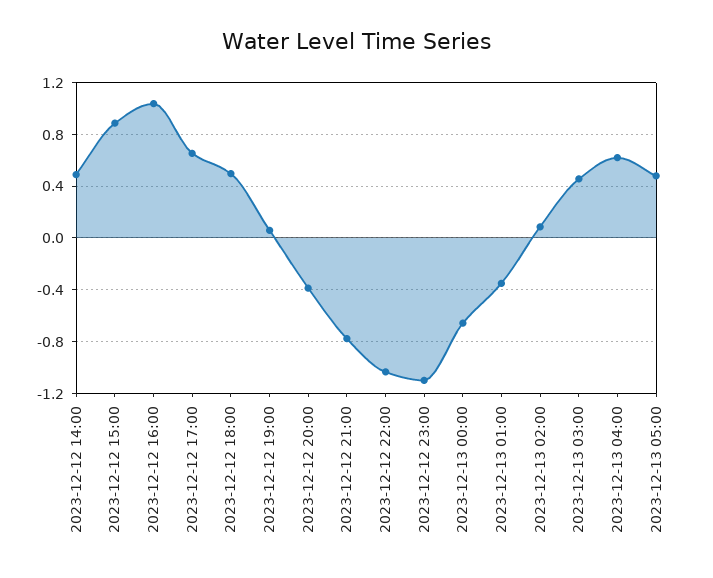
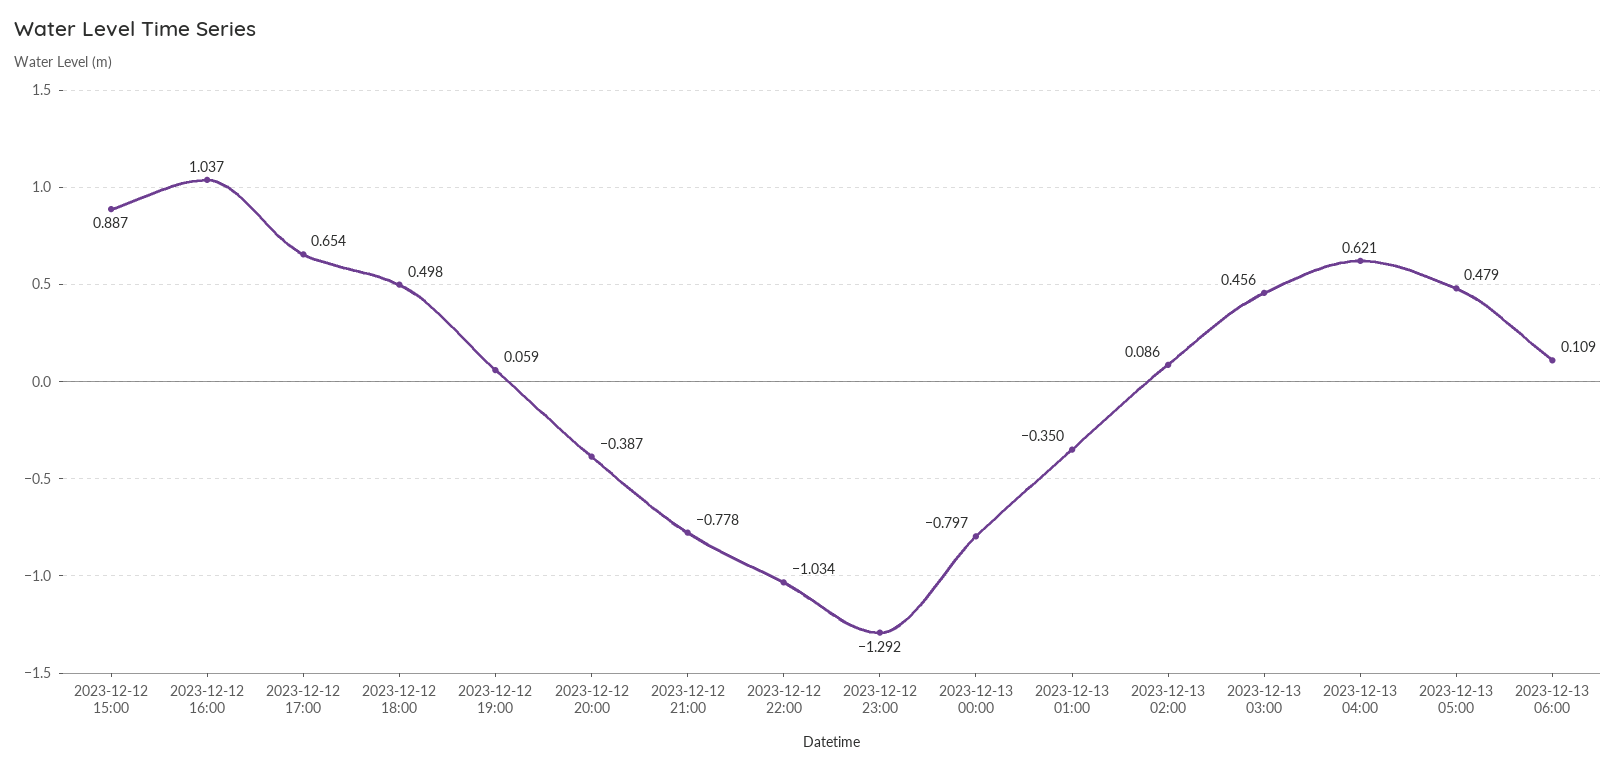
2023-12-12 14:00: 0.5 -> none
2023-12-12 23:00: -1.1 -> -1.292
2023-12-13 00:00: -0.65 -> -0.797
2023-12-13 06:00: none -> 0.109

